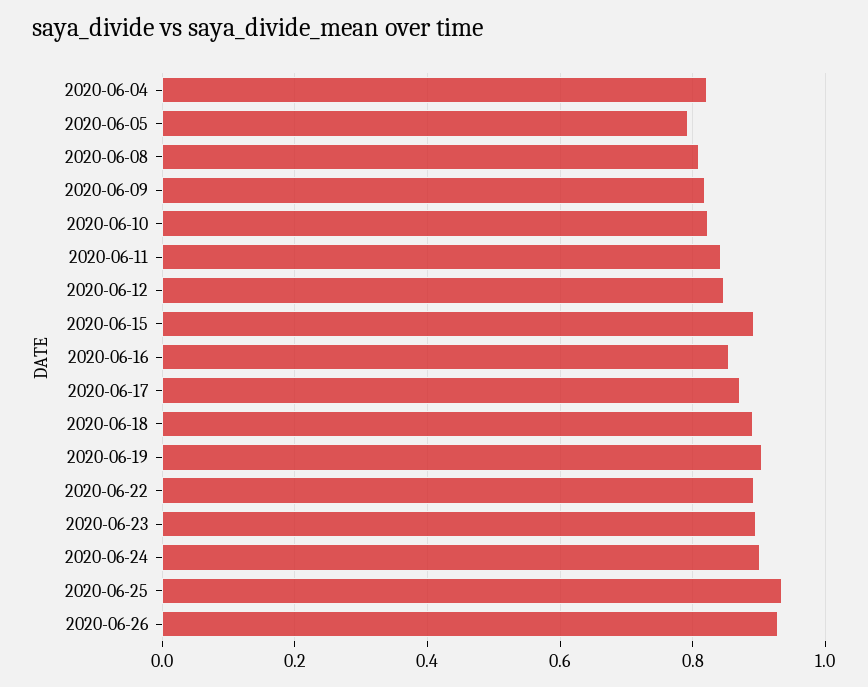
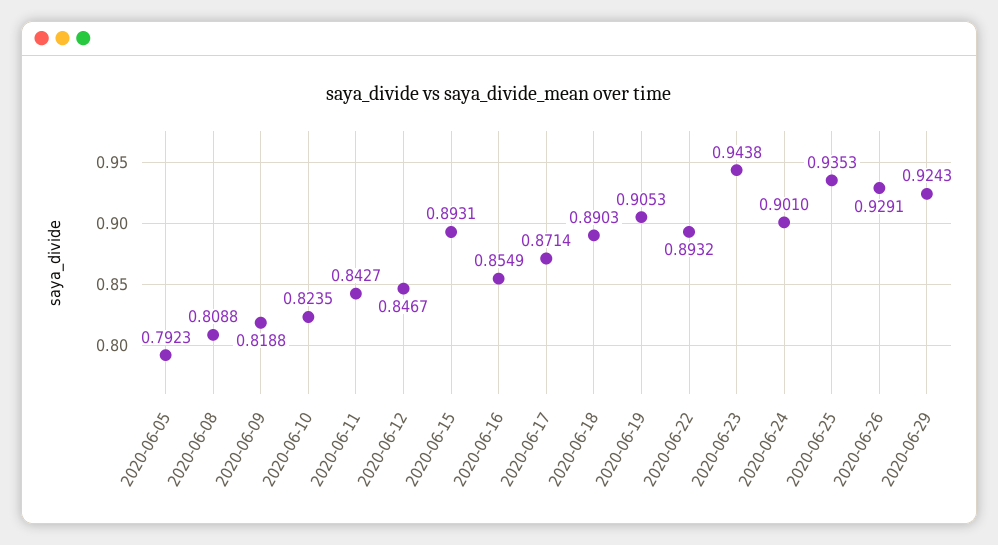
2020-06-04: 0.82 -> none
2020-06-23: 0.9 -> 0.9438
2020-06-29: none -> 0.9243

